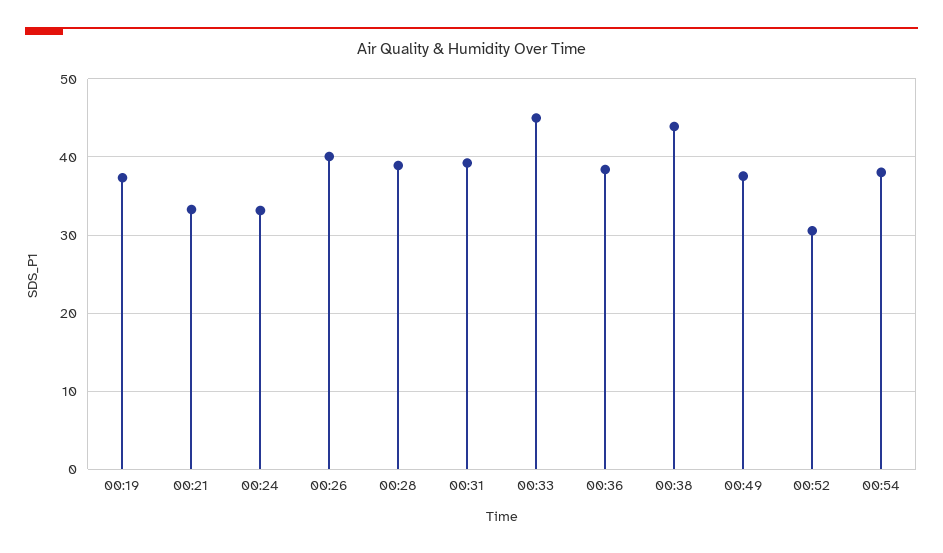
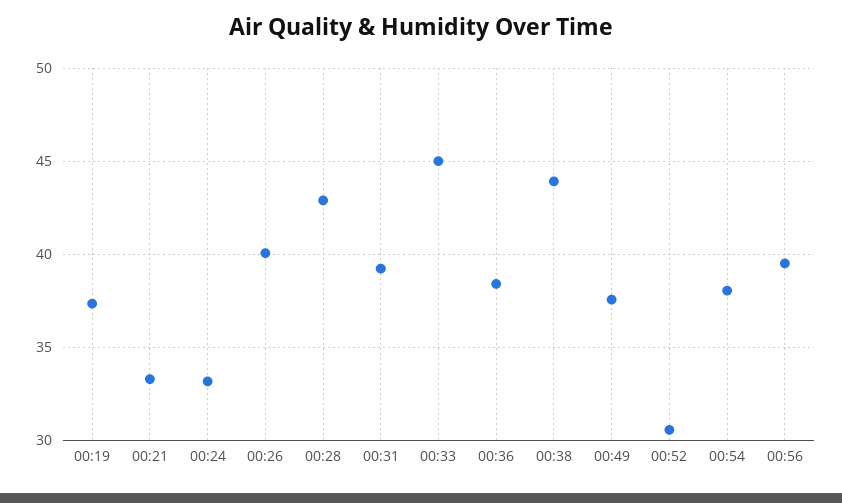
00:28: 39 -> 43
00:56: none -> 39.5

